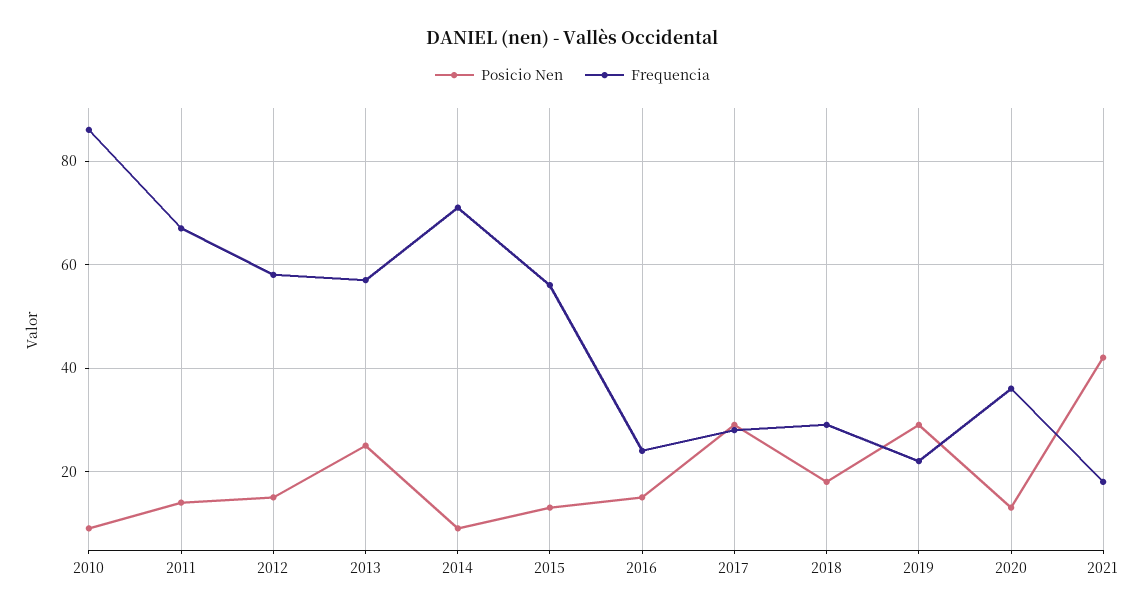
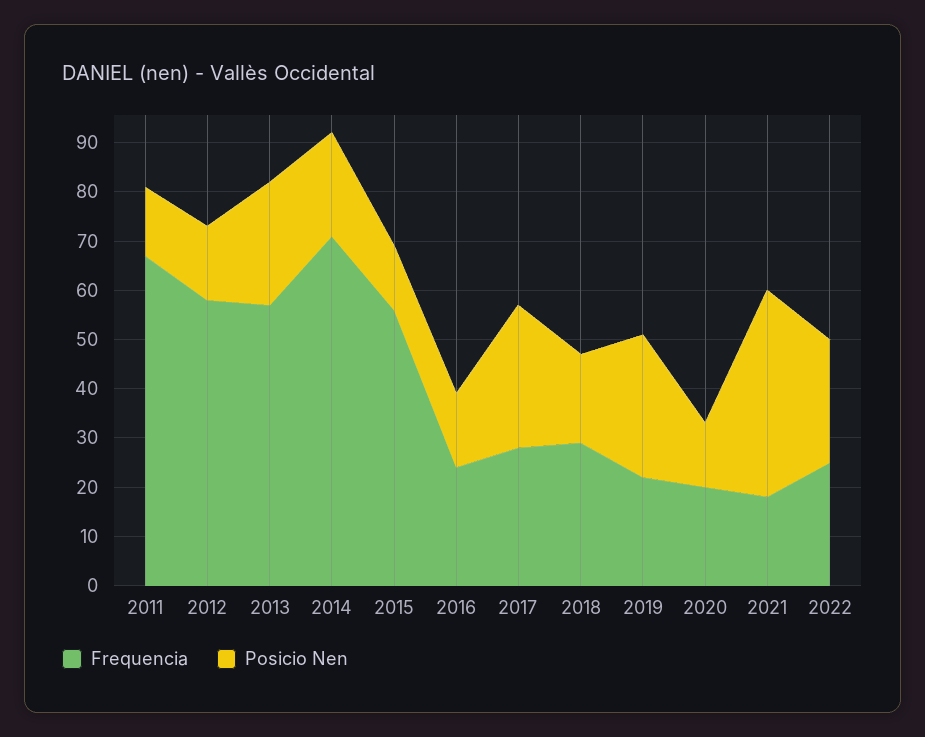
Posicio Nen, 2010: 10 -> none
Frequencia, 2010: 85 -> none
Posicio Nen, 2014: 10 -> 20
Frequencia, 2020: 35 -> 20
Frequencia, 2022: none -> 25
Posicio Nen, 2022: none -> 25

